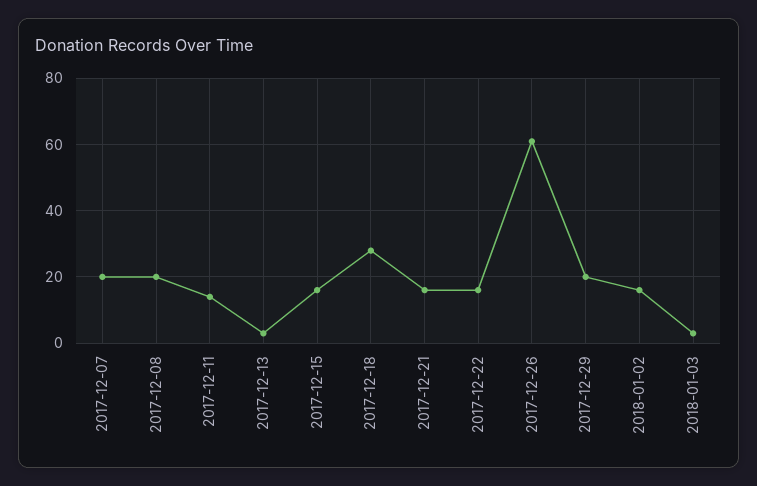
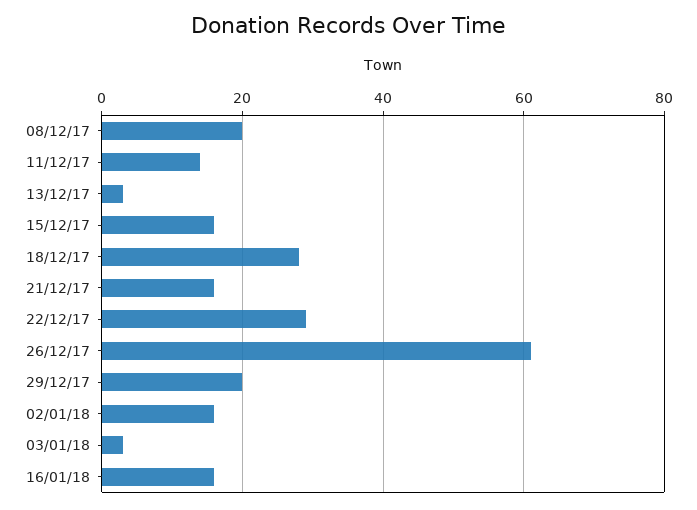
2017-12-07: 20 -> none
2017-12-22: 15 -> 30
16/01/18: none -> 15

